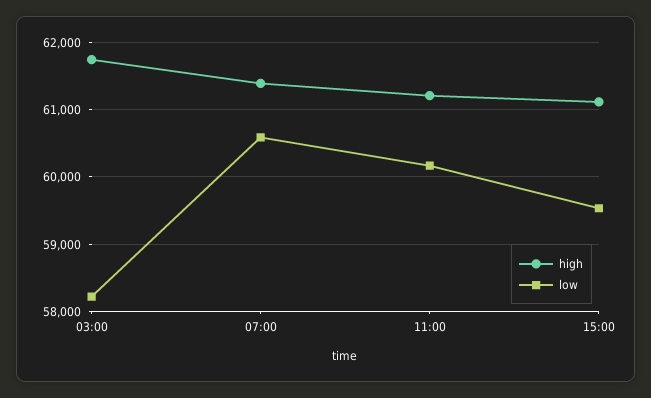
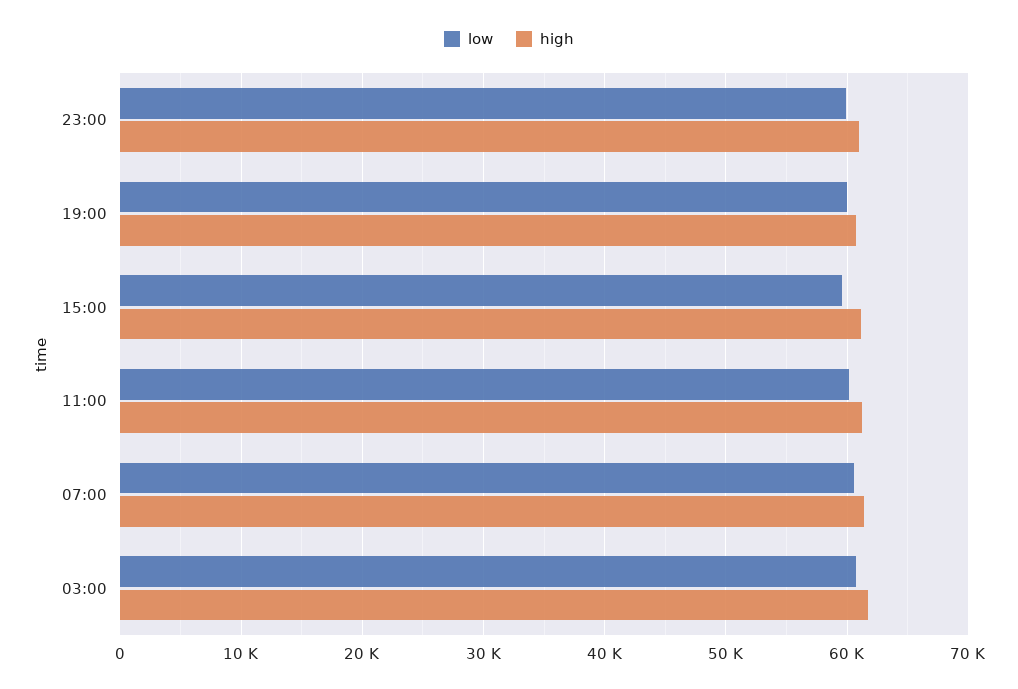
low, 03:00: 58200 -> 61000
low, 23:00: none -> 60000
high, 23:00: none -> 61000
low, 19:00: none -> 60000
high, 19:00: none -> 61000

